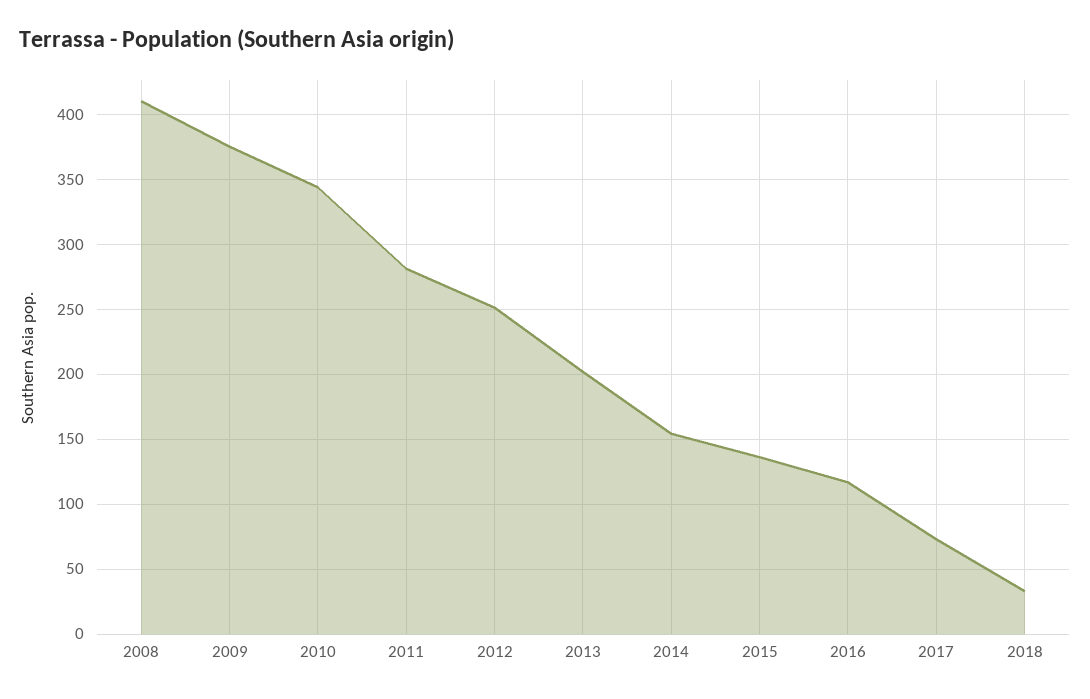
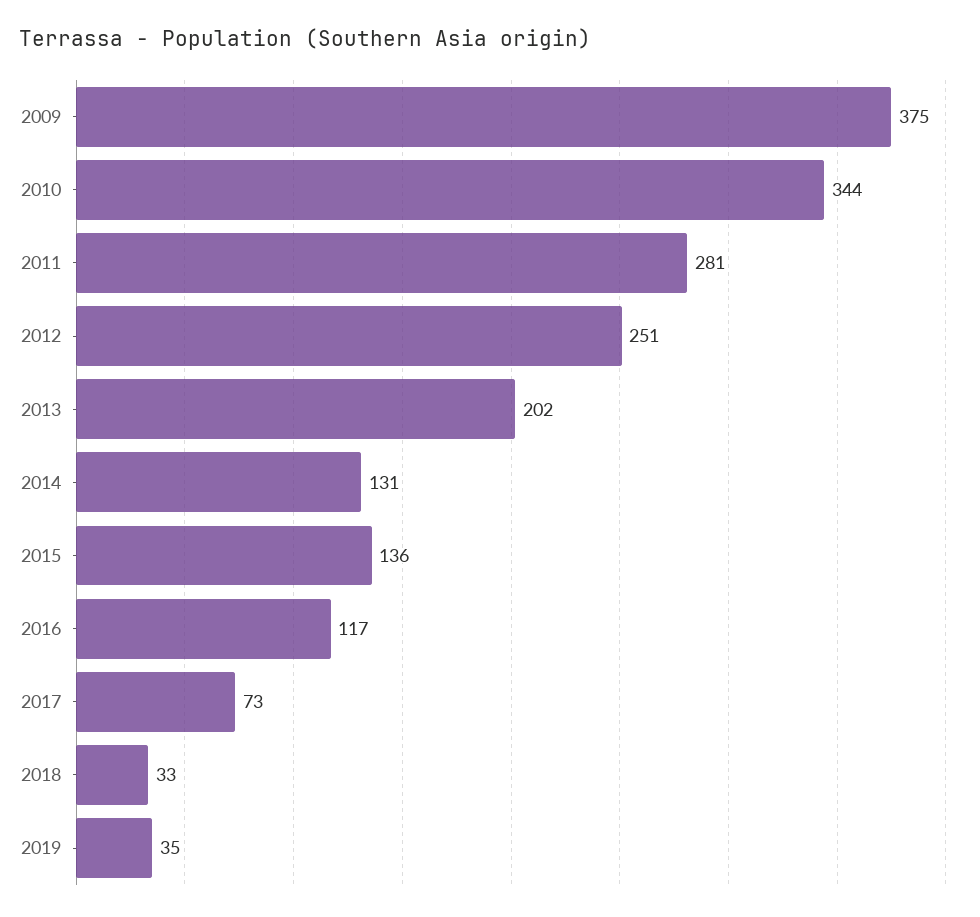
2008: 410 -> none
2014: 155 -> 131
2019: none -> 35

